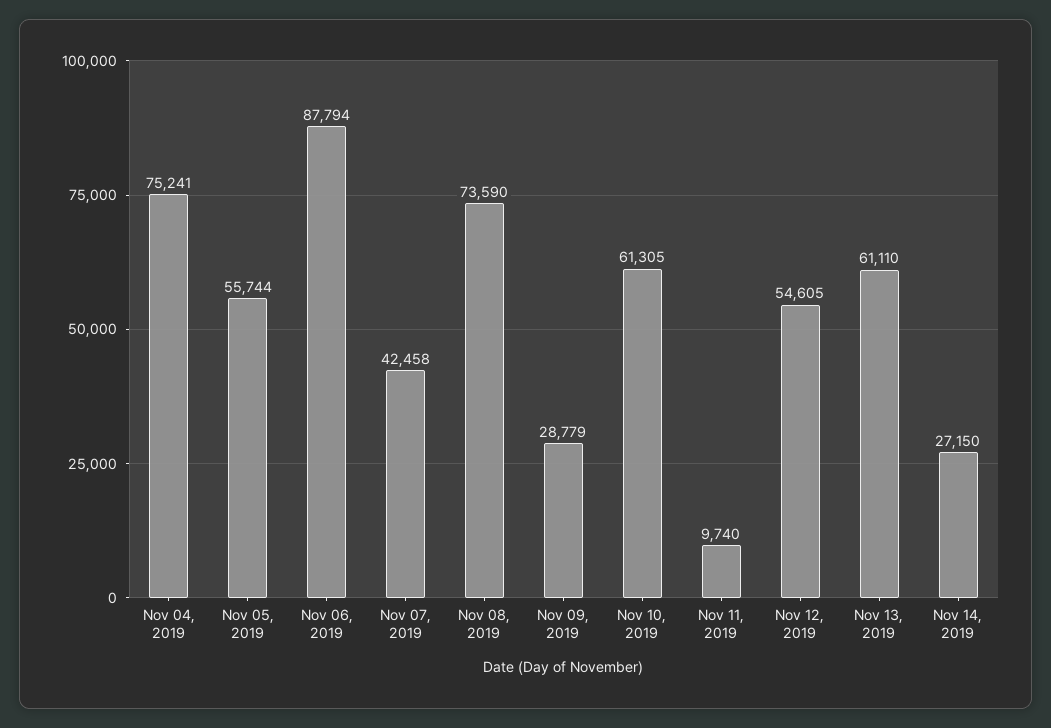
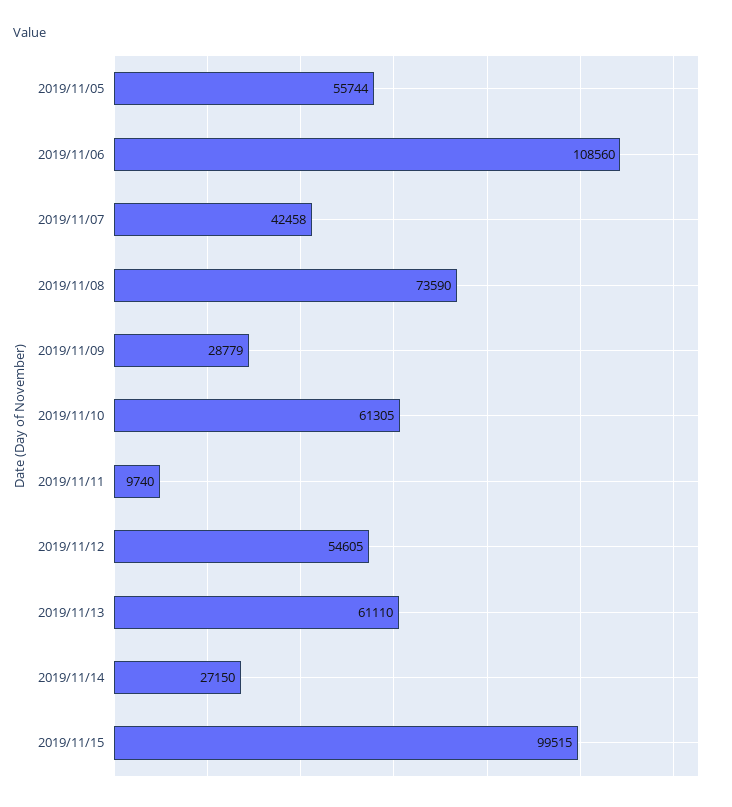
Nov 04, 2019: 75241 -> none
Nov 06, 2019: 87794 -> 108560
2019/11/15: none -> 99515

